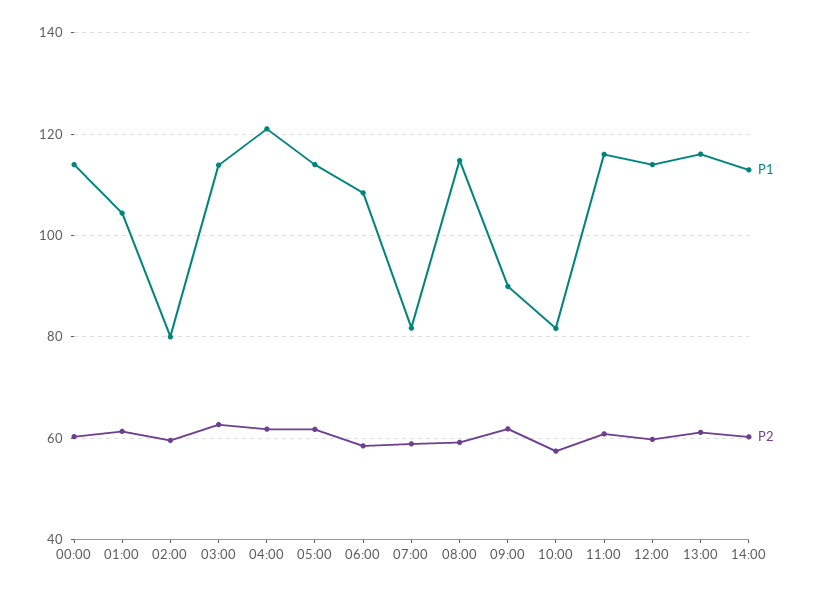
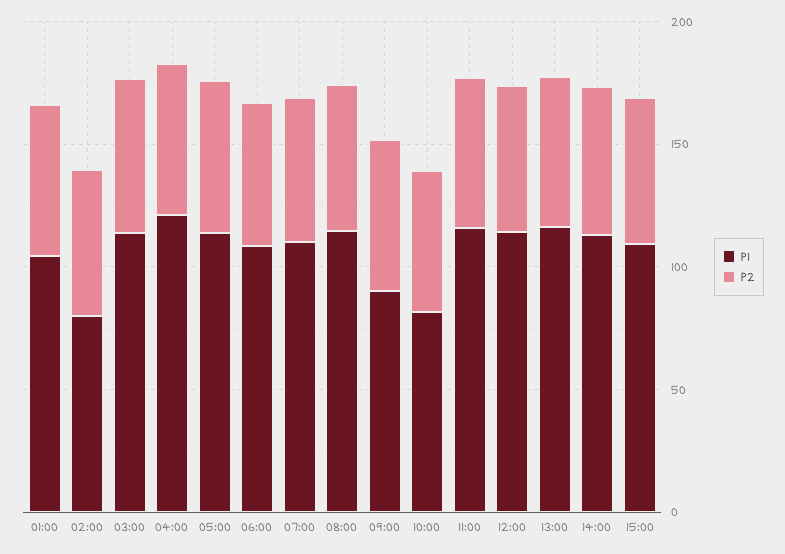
P1, 00:00: 114 -> none
P2, 00:00: 60 -> none
P1, 07:00: 82 -> 110
P1, 15:00: none -> 110
P2, 15:00: none -> 60

